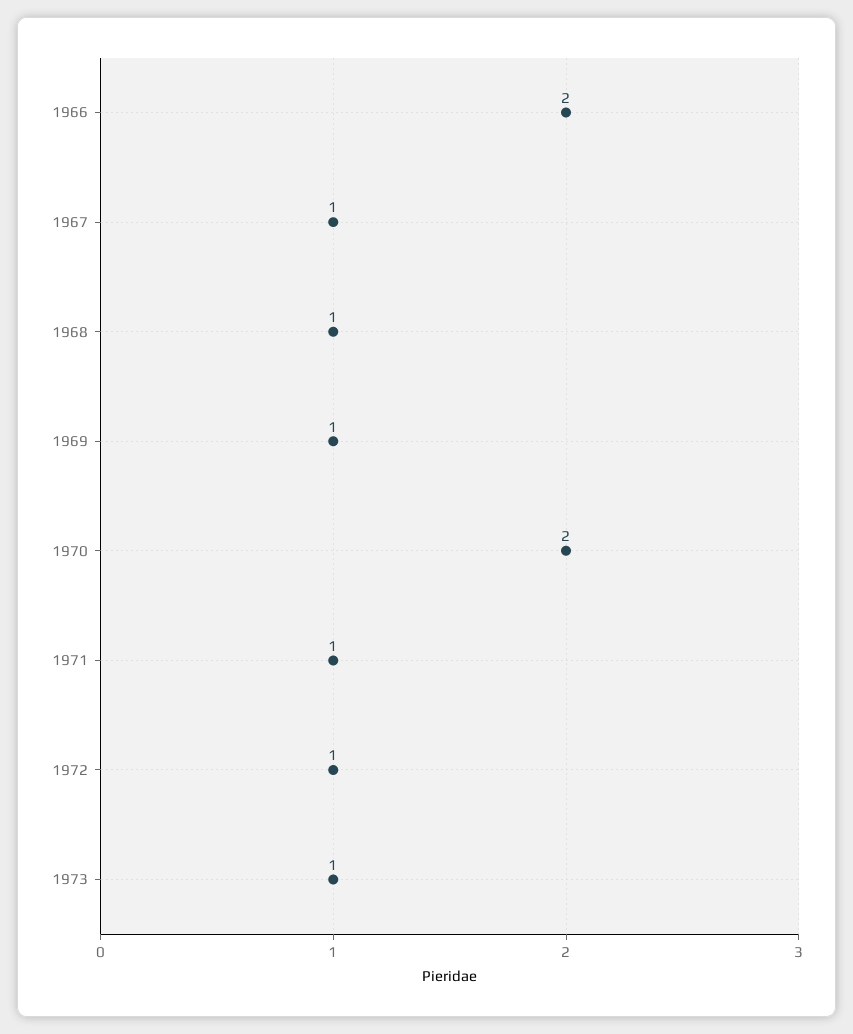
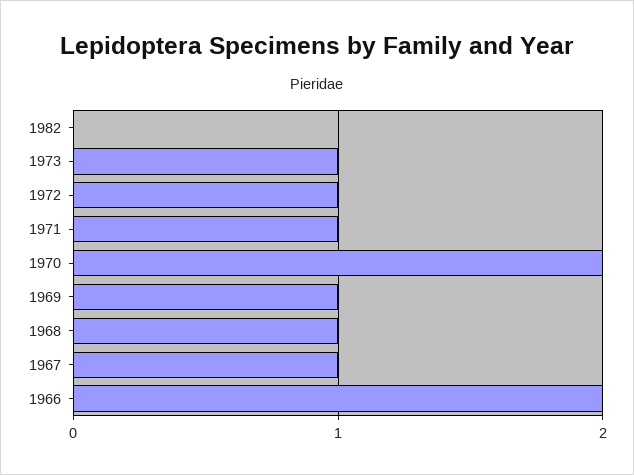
1982: none -> 0

